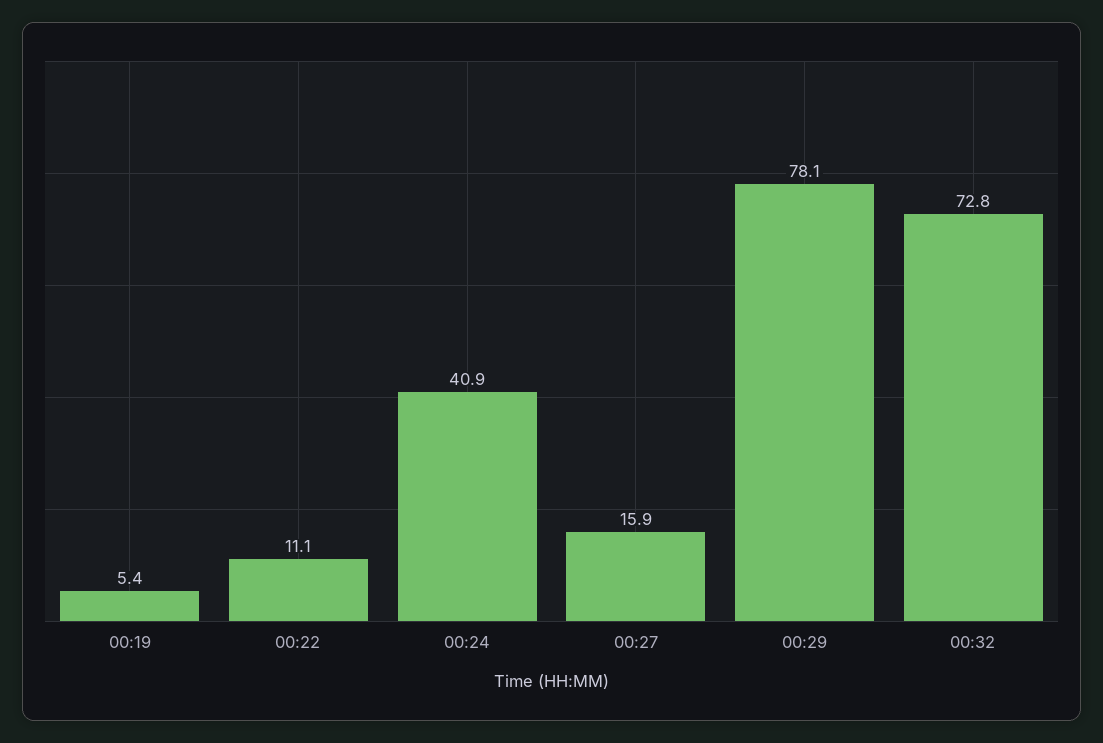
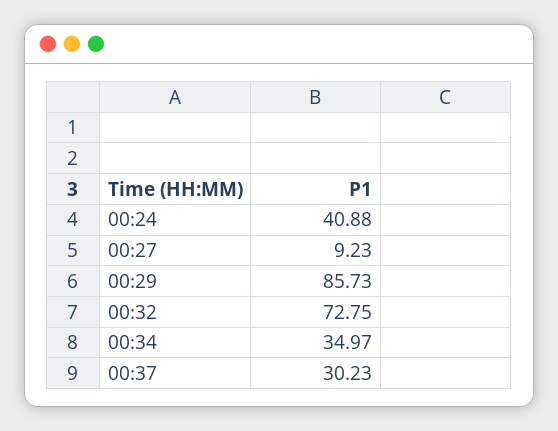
00:19: 5.4 -> none
00:22: 11.1 -> none
00:27: 15.9 -> 9.23
00:29: 78.1 -> 85.73
00:34: none -> 34.97
00:37: none -> 30.23

